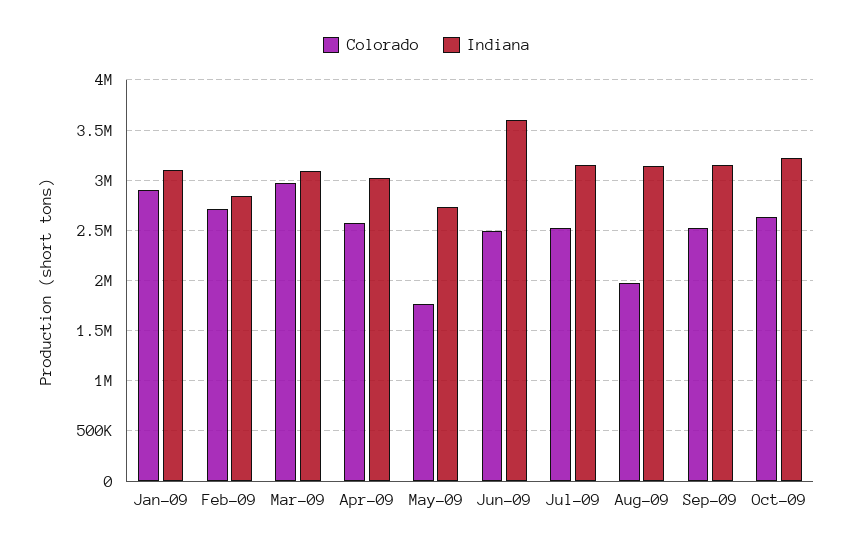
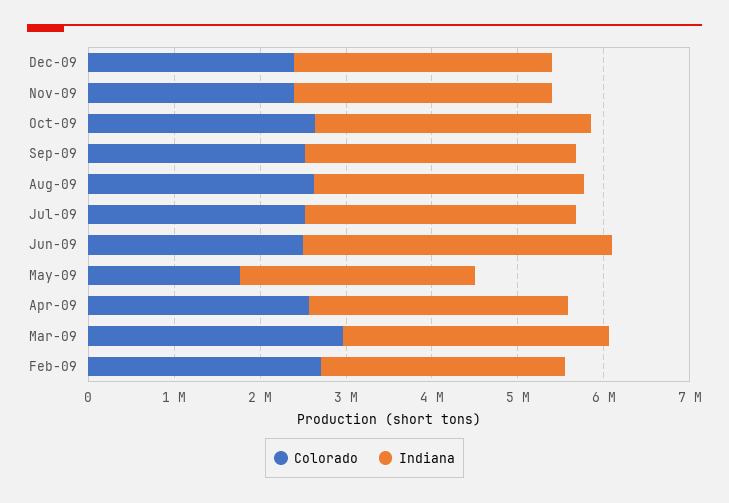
Colorado, Jan-09: 2900000 -> none
Indiana, Jan-09: 3100000 -> none
Colorado, Aug-09: 2000000 -> 2600000
Colorado, Dec-09: none -> 2400000
Indiana, Dec-09: none -> 3000000
Colorado, Nov-09: none -> 2400000
Indiana, Nov-09: none -> 3000000

